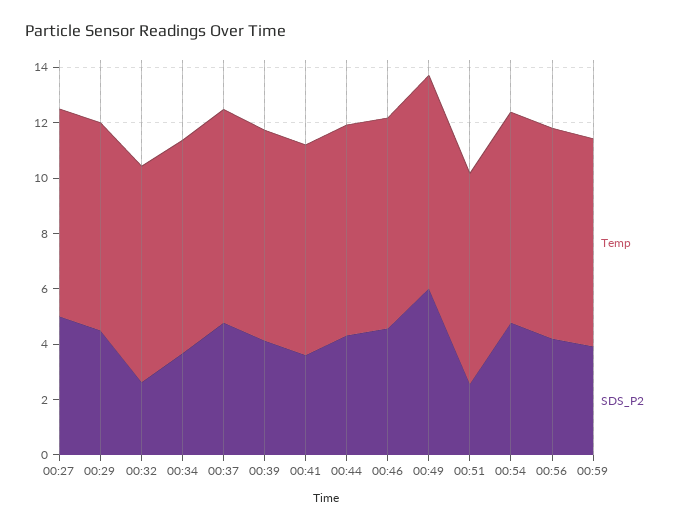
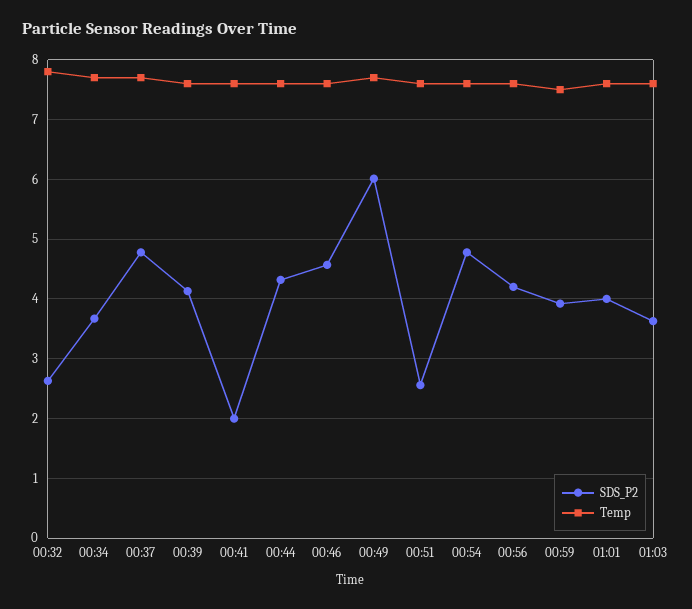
Temp, 00:27: 7.5 -> none
SDS_P2, 00:27: 5 -> none
Temp, 00:29: 7.5 -> none
SDS_P2, 00:29: 4.5 -> none
SDS_P2, 00:41: 3.5 -> 2
SDS_P2, 01:01: none -> 4
Temp, 01:01: none -> 7.6
SDS_P2, 01:03: none -> 3.6
Temp, 01:03: none -> 7.6

